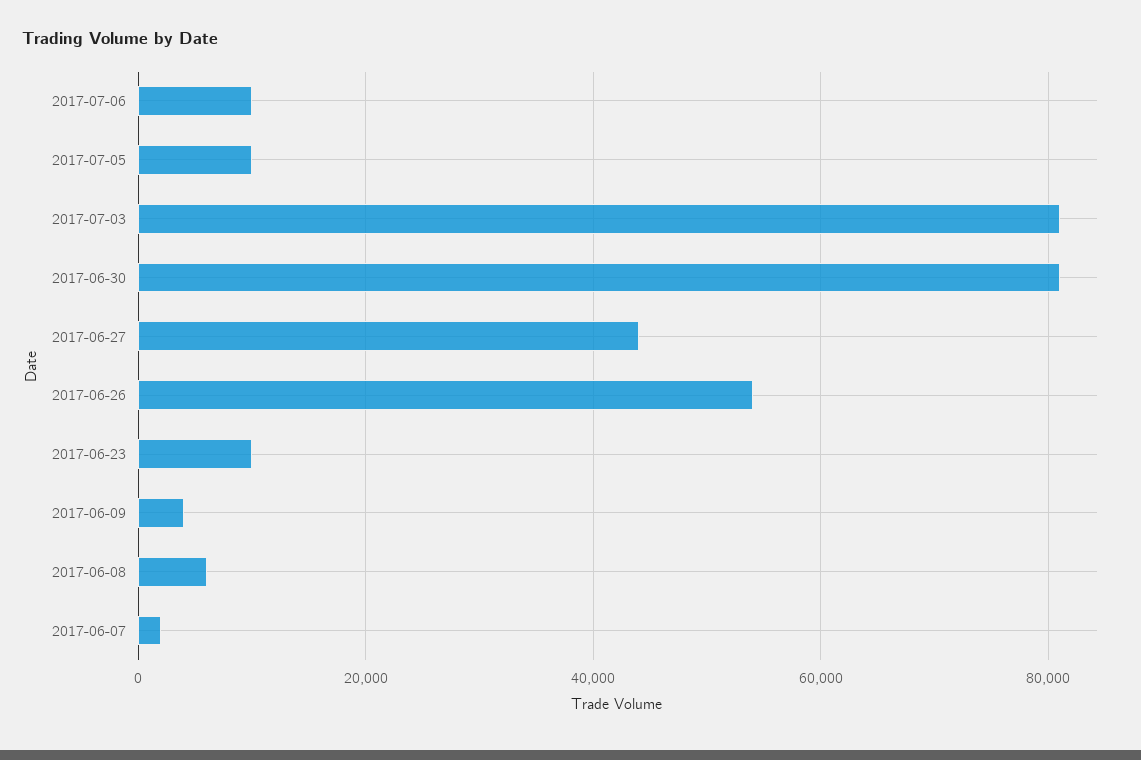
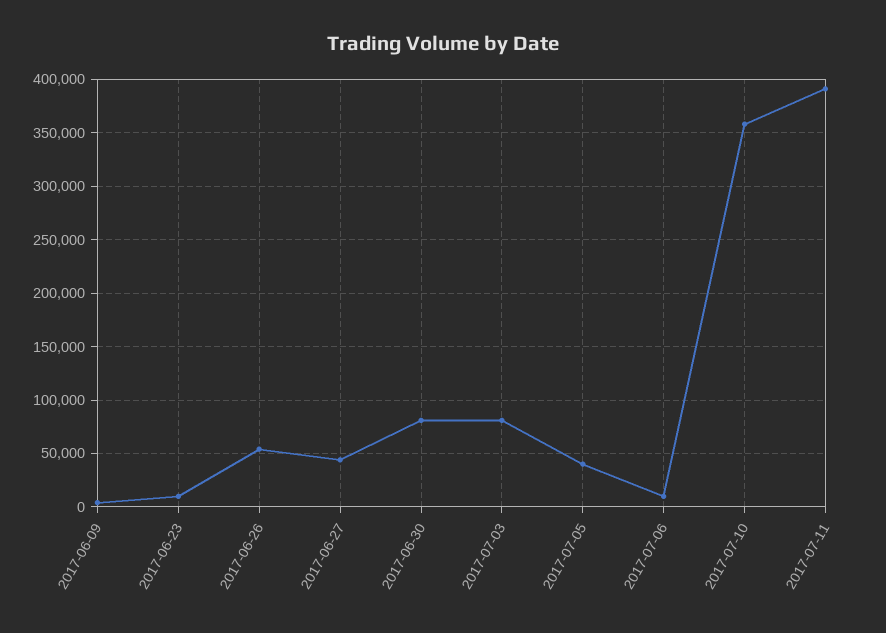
2017-07-05: 10000 -> 40000
2017-06-08: 6000 -> none
2017-06-07: 2000 -> none
2017-07-10: none -> 360000
2017-07-11: none -> 390000

